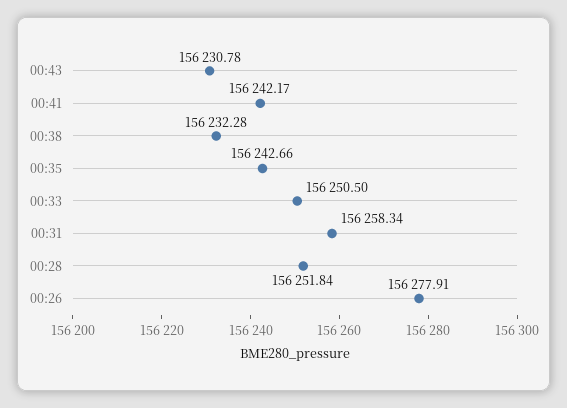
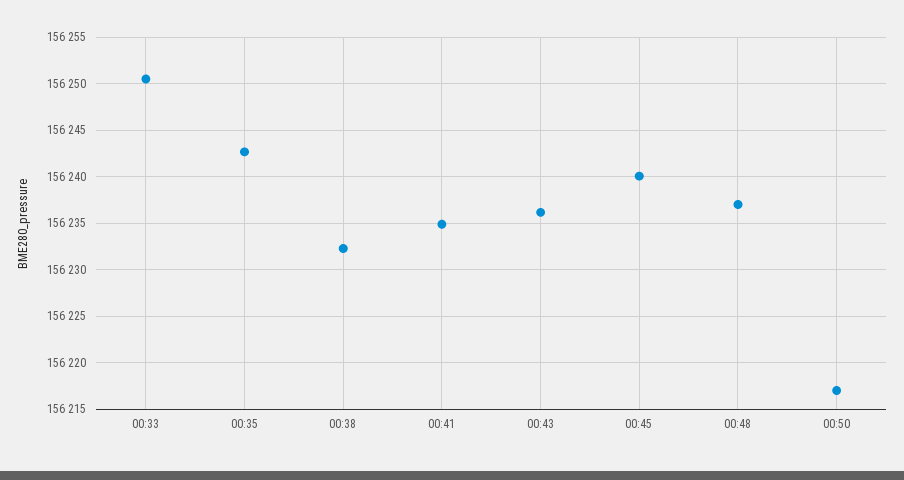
00:43: 156230.78 -> 156236
00:41: 156242.17 -> 156235
00:31: 156258.34 -> none
00:28: 156251.84 -> none
00:26: 156277.91 -> none
00:45: none -> 156240
00:48: none -> 156237
00:50: none -> 156217

